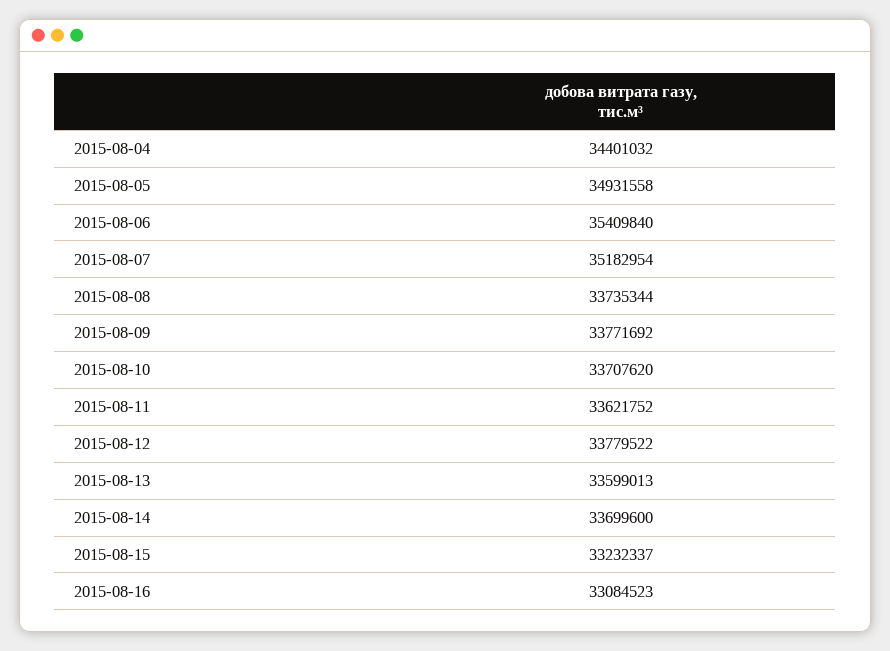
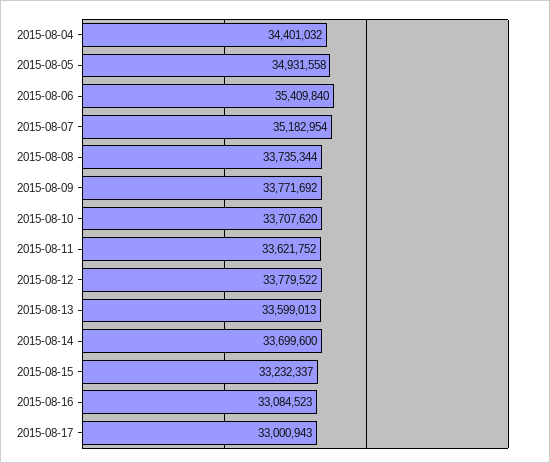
2015-08-17: none -> 33000943

